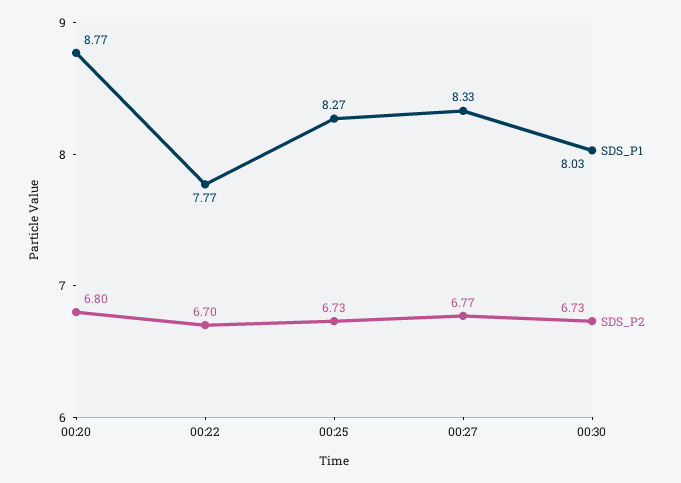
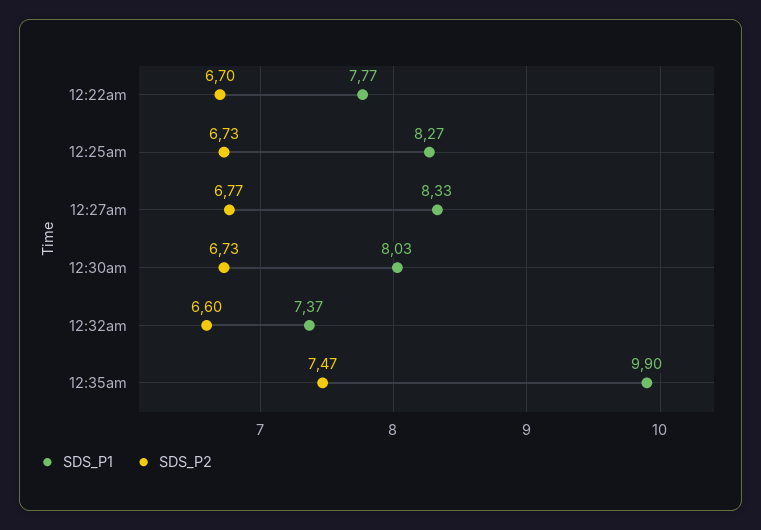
SDS_P1, 00:20: 8.77 -> none
SDS_P2, 00:20: 6.8 -> none
SDS_P1, 12:32am: none -> 7.37
SDS_P2, 12:32am: none -> 6.6
SDS_P1, 12:35am: none -> 9.9
SDS_P2, 12:35am: none -> 7.47

